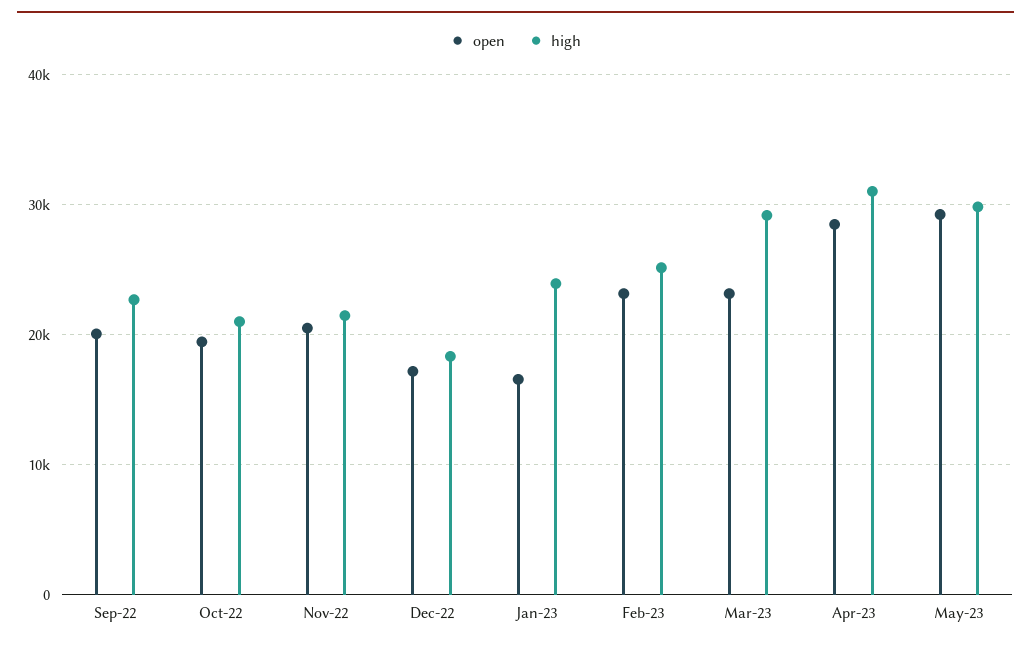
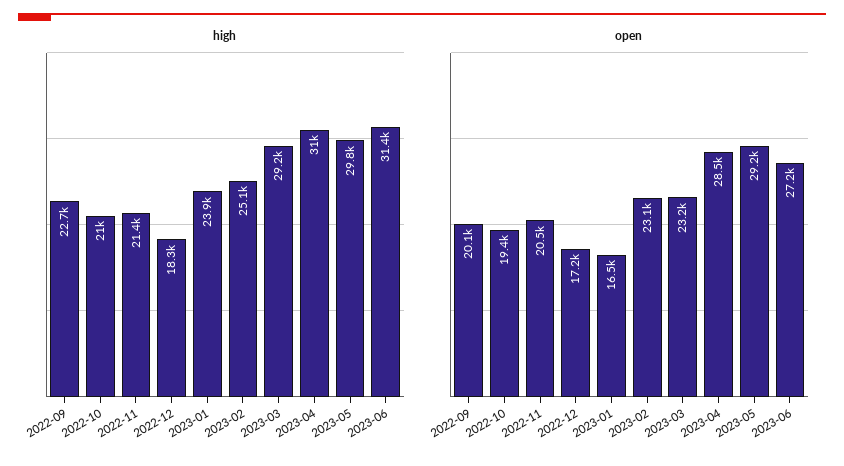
high, 2023-06: none -> 31400
open, 2023-06: none -> 27200

